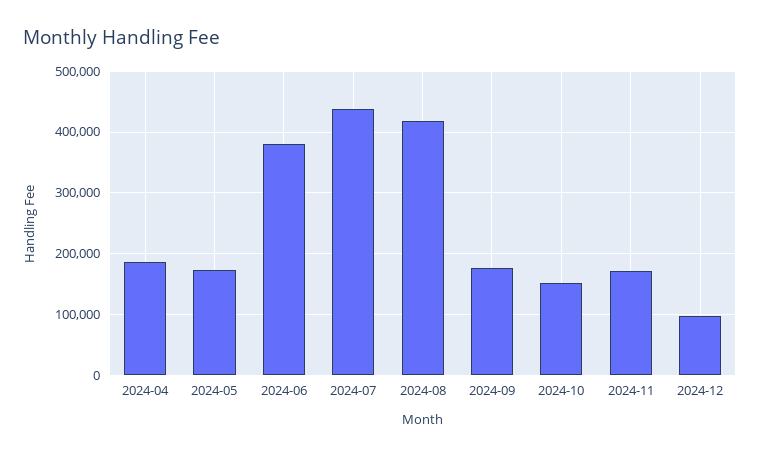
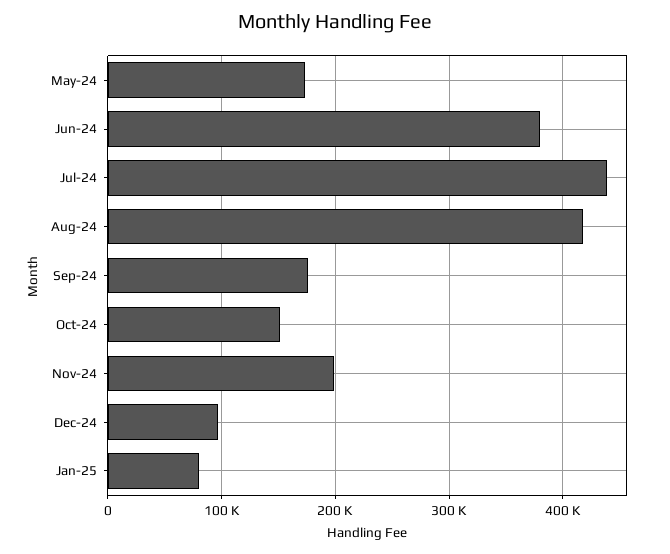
2024-04: 190000 -> none
2024-11: 170000 -> 200000
Jan-25: none -> 80000

